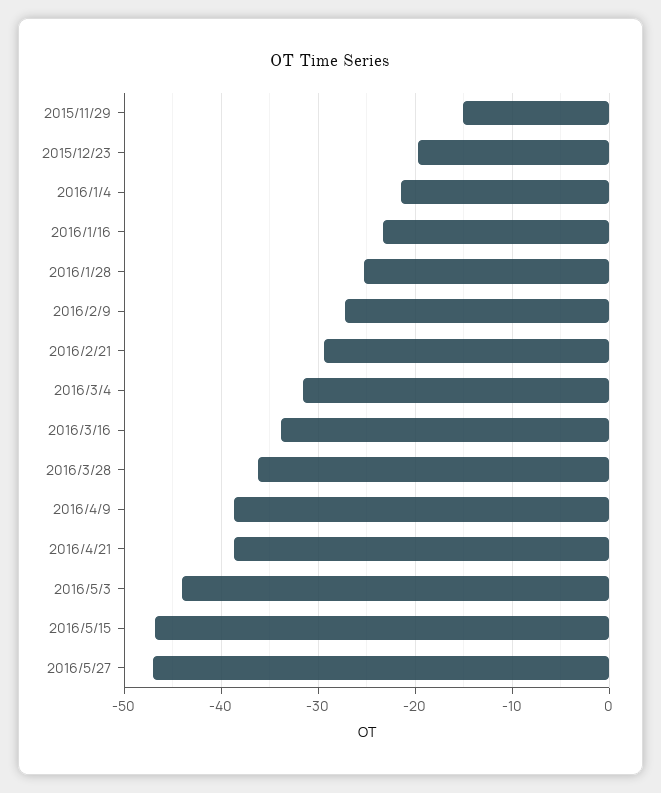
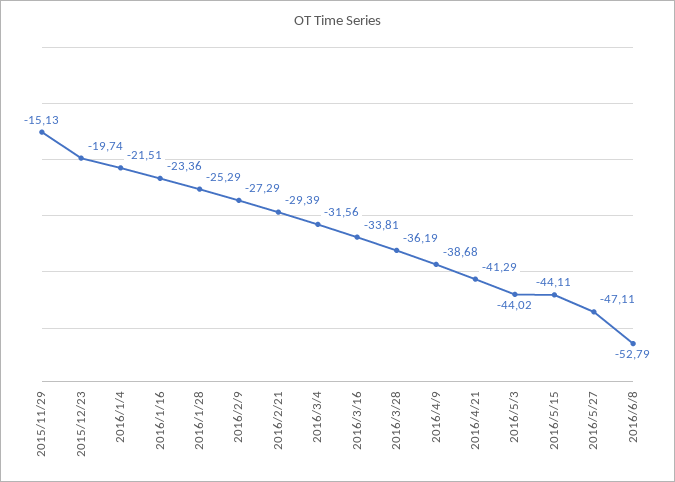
2016/4/21: -39 -> -41.29
2016/5/15: -47 -> -44.11
2016/6/8: none -> -52.79

